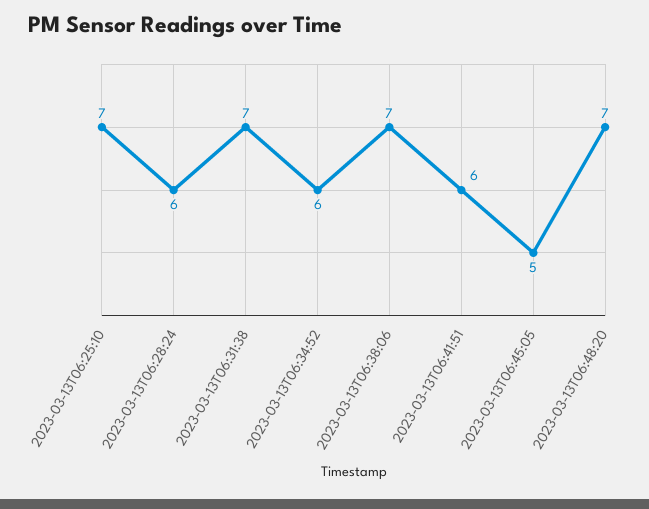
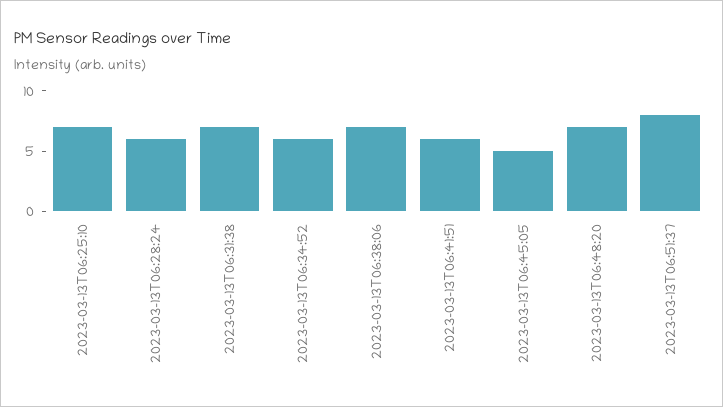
2023-03-13T06:51:37: none -> 8

